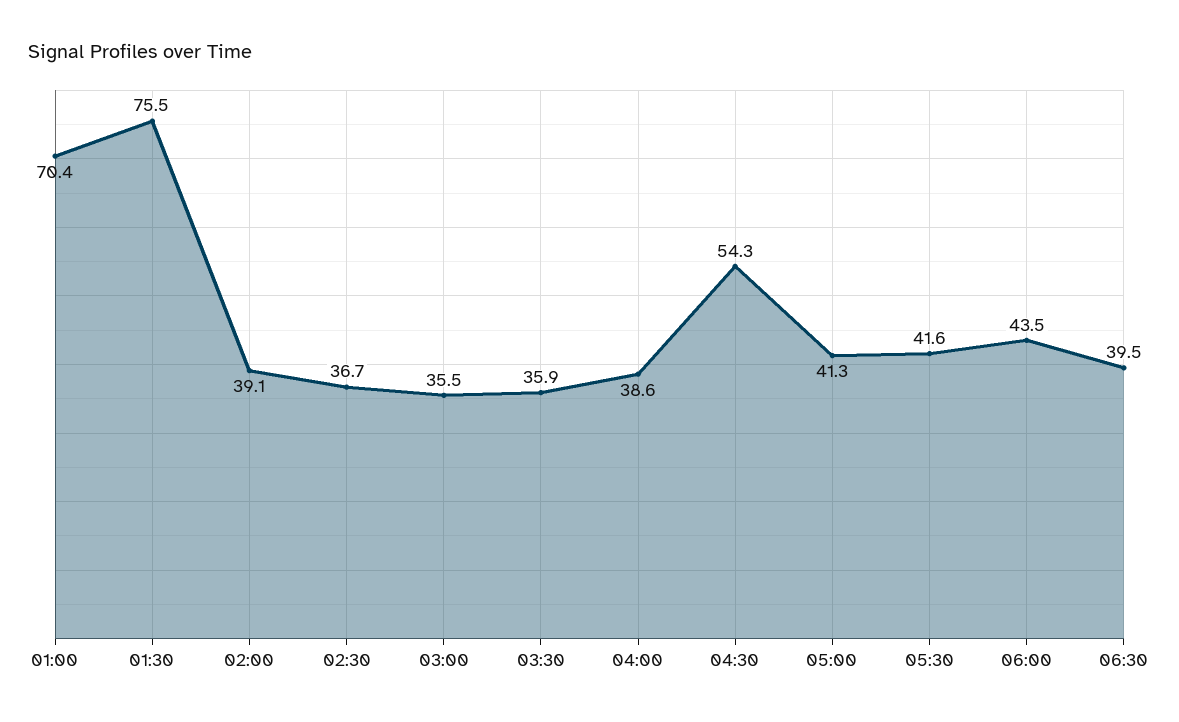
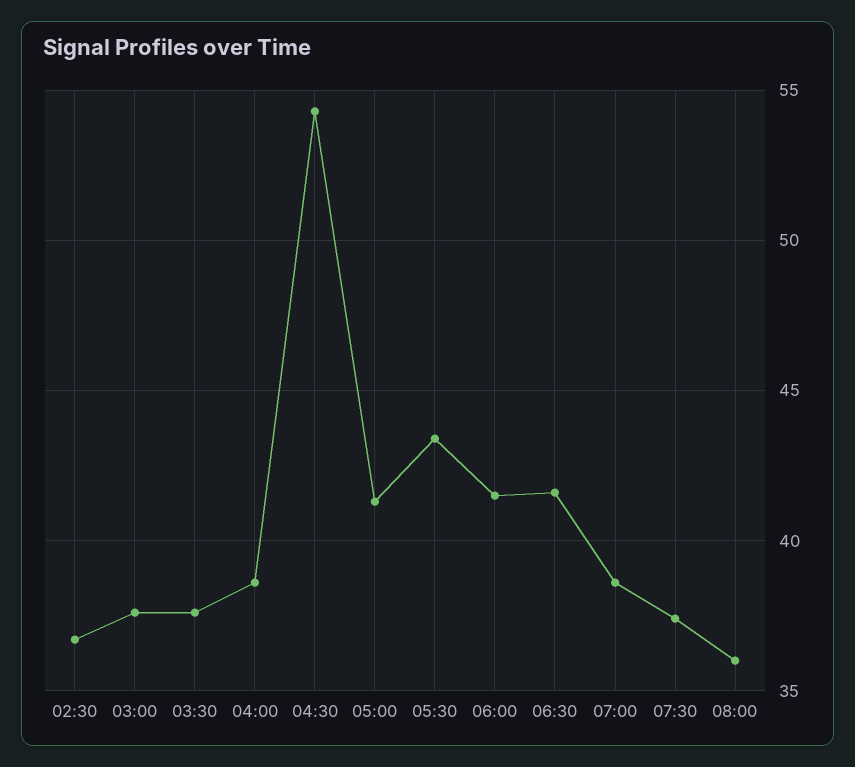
01:00: 70.4 -> none
01:30: 75.5 -> none
02:00: 39.1 -> none
03:00: 35.5 -> 37.5
03:30: 35.9 -> 37.5
05:30: 41.6 -> 43.5
06:00: 43.5 -> 41.5
06:30: 39.5 -> 41.5
07:00: none -> 38.5
07:30: none -> 37.5
08:00: none -> 36

